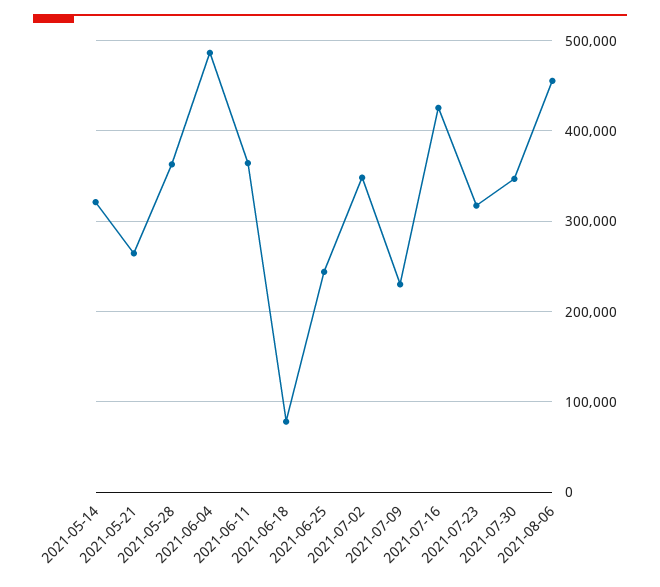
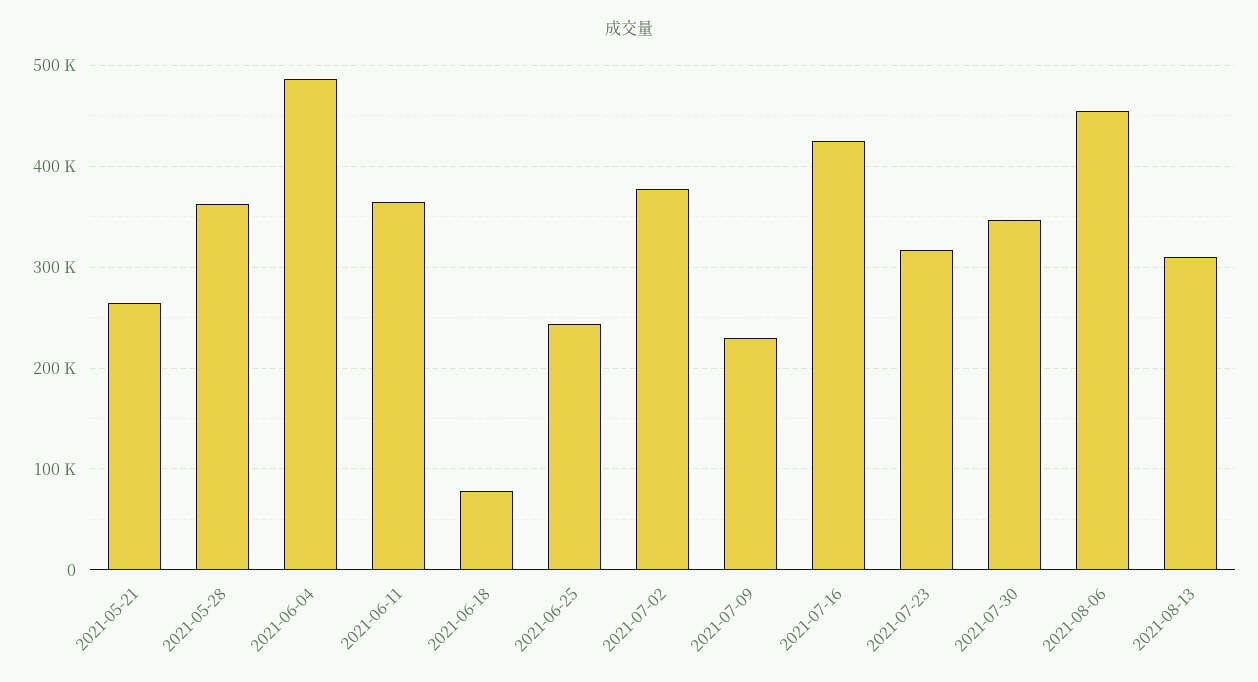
2021-05-14: 320000 -> none
2021-07-02: 350000 -> 380000
2021-08-13: none -> 310000

